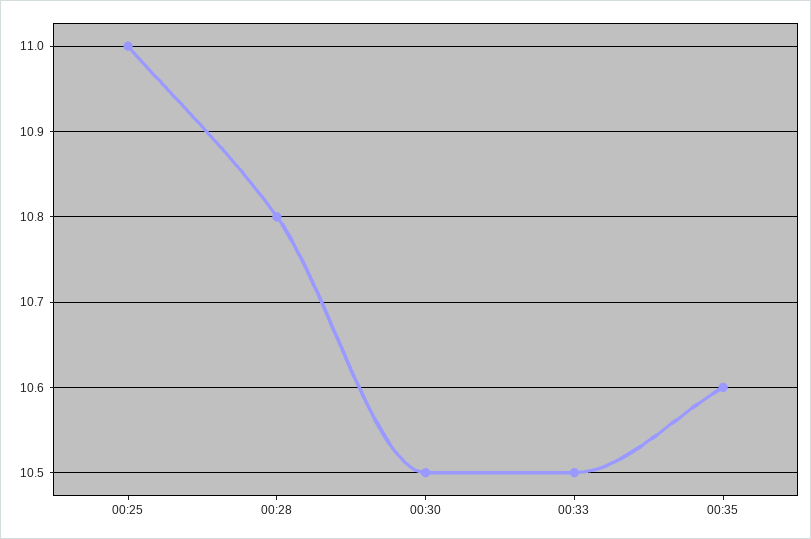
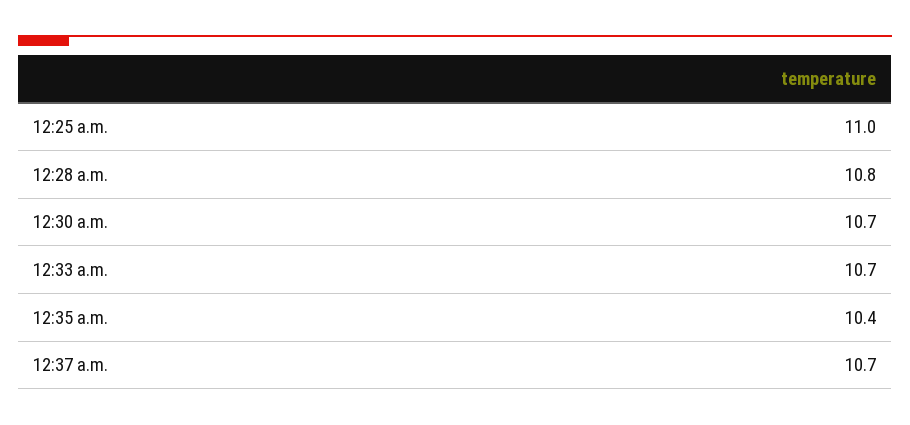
00:30: 10.5 -> 10.7
00:33: 10.5 -> 10.7
00:35: 10.6 -> 10.4
12:37 a.m.: none -> 10.7

